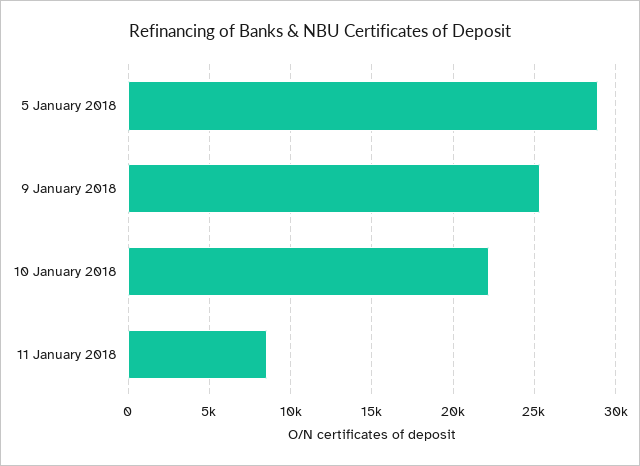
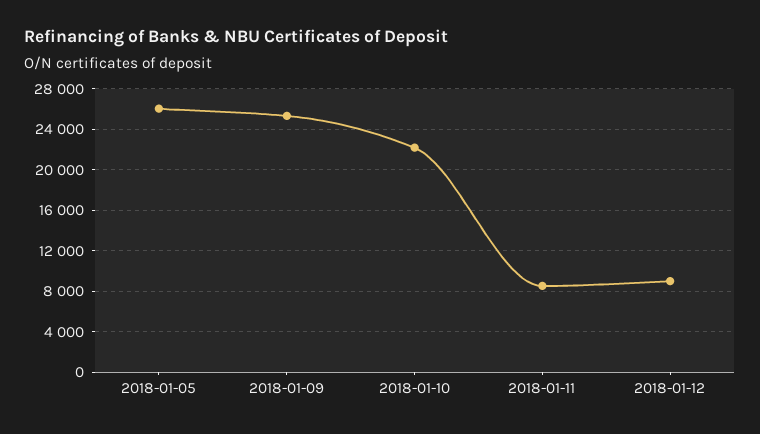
5 January 2018: 29000 -> 26000
2018-01-12: none -> 9000

